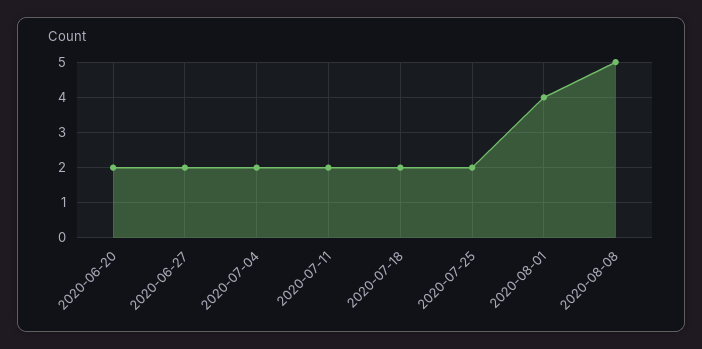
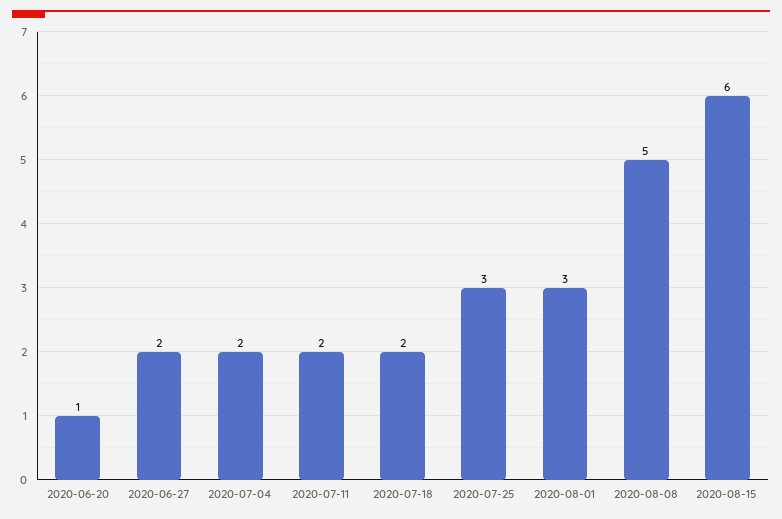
2020-06-20: 2 -> 1
2020-07-25: 2 -> 3
2020-08-01: 4 -> 3
2020-08-15: none -> 6

